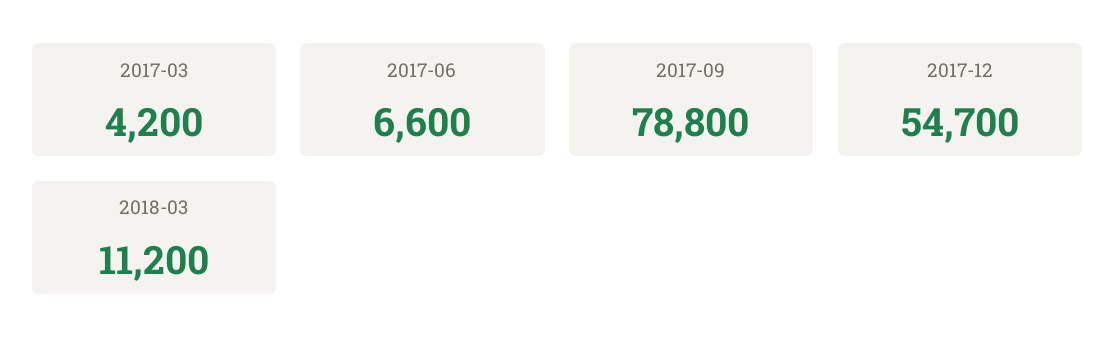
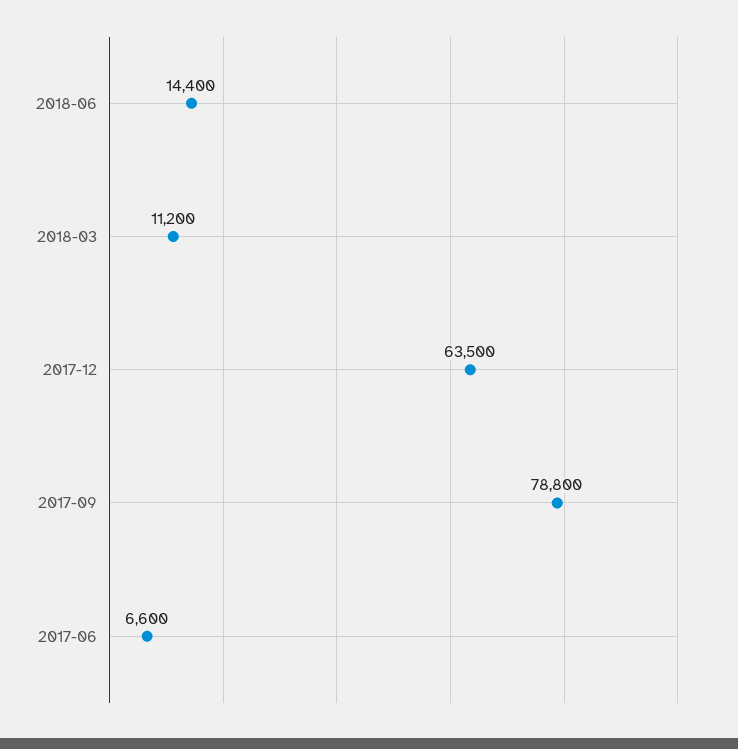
2017-03: 4200 -> none
2017-12: 54700 -> 63500
2018-06: none -> 14400

